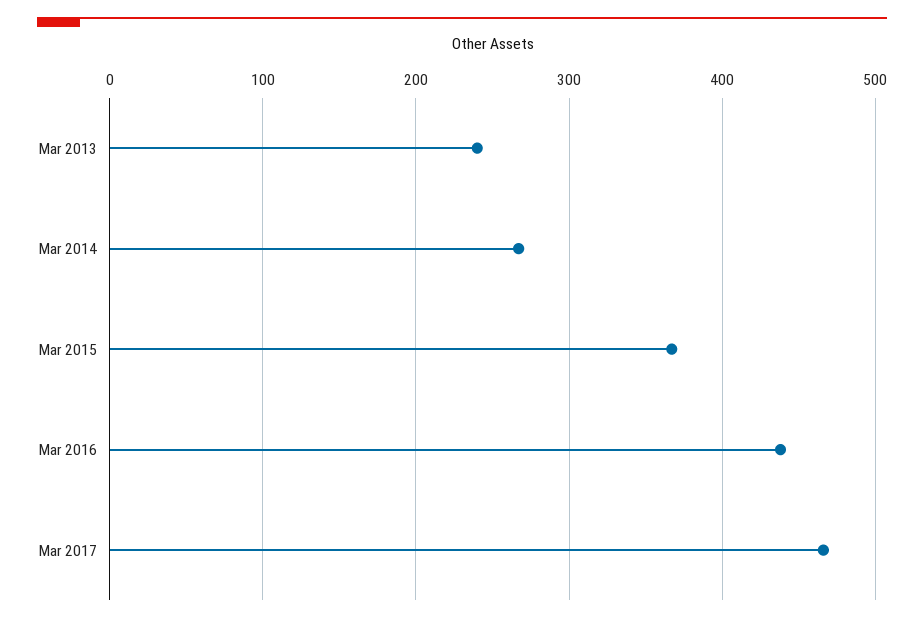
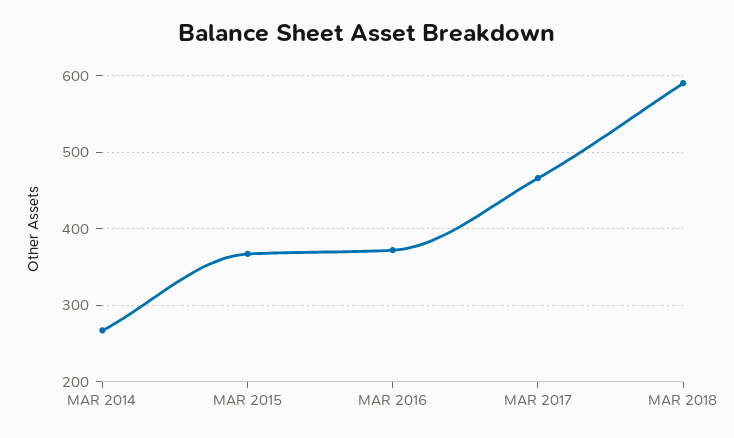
Mar 2013: 240 -> none
Mar 2016: 440 -> 370
MAR 2018: none -> 590

